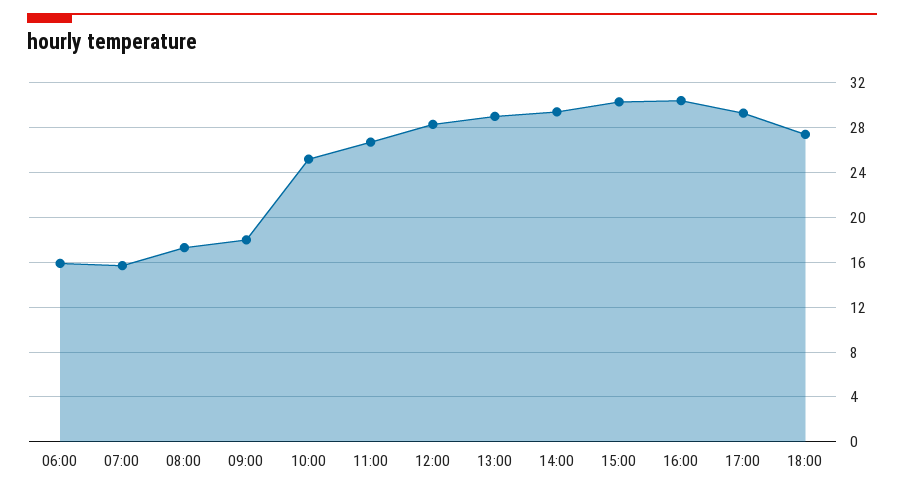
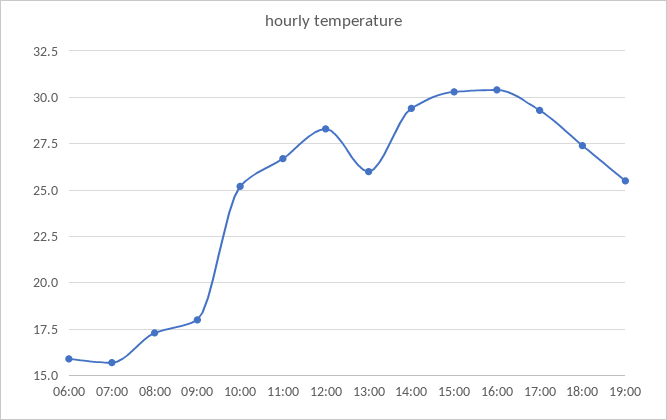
13:00: 29 -> 26
19:00: none -> 25.5

